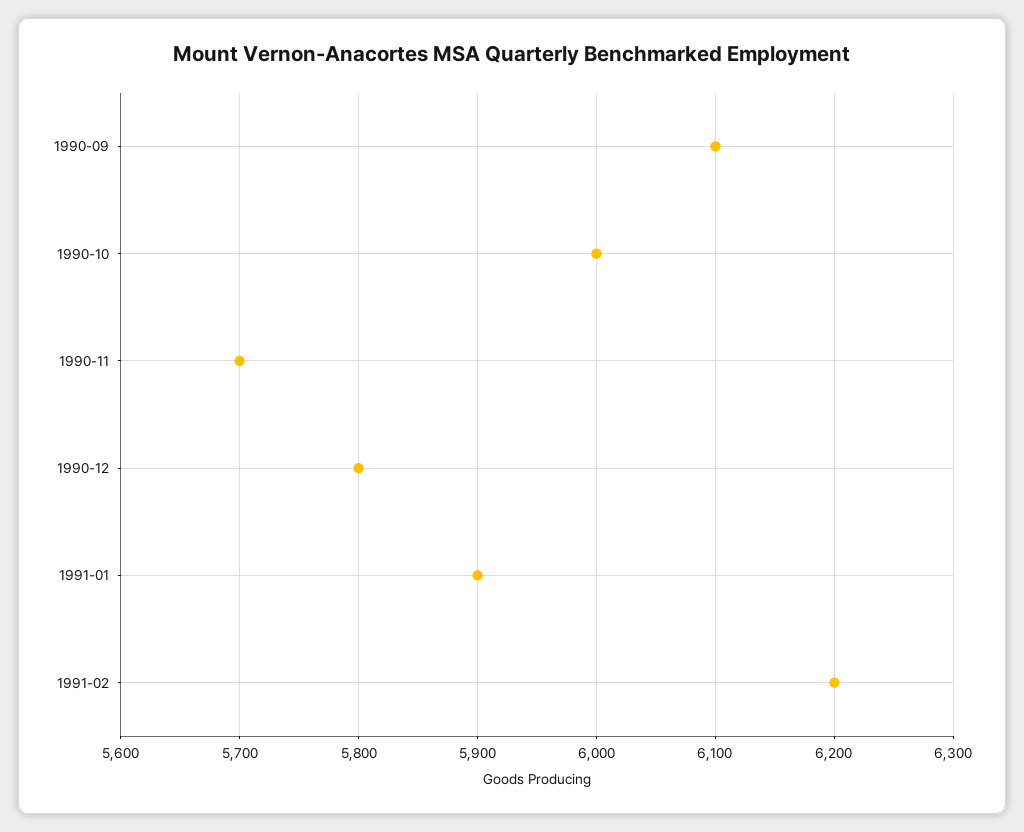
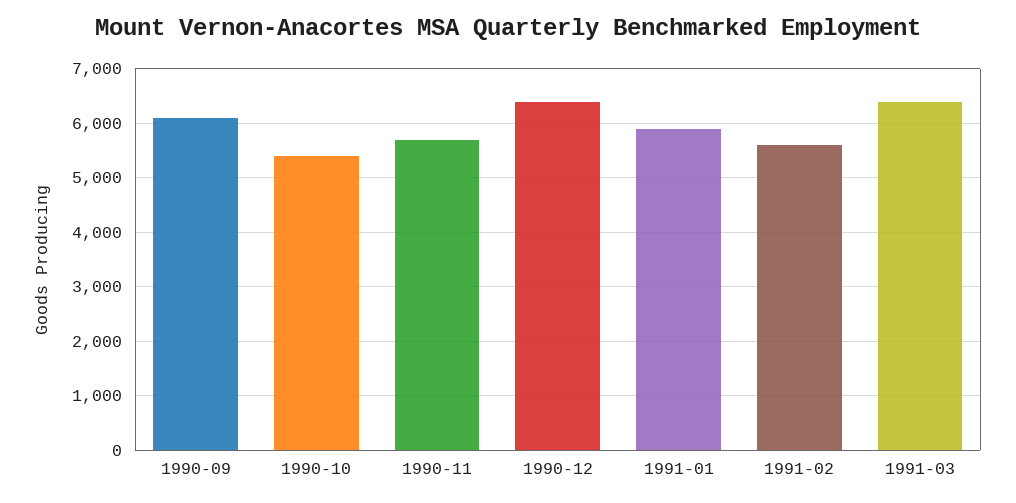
1990-10: 6000 -> 5400
1990-12: 5800 -> 6400
1991-02: 6200 -> 5600
1991-03: none -> 6400

